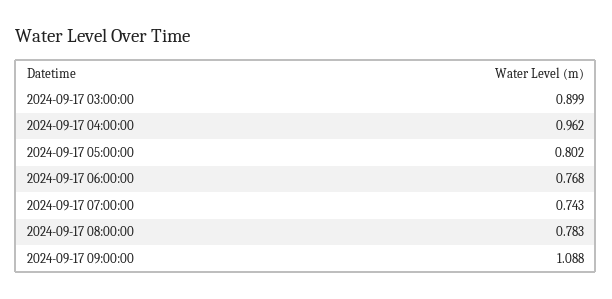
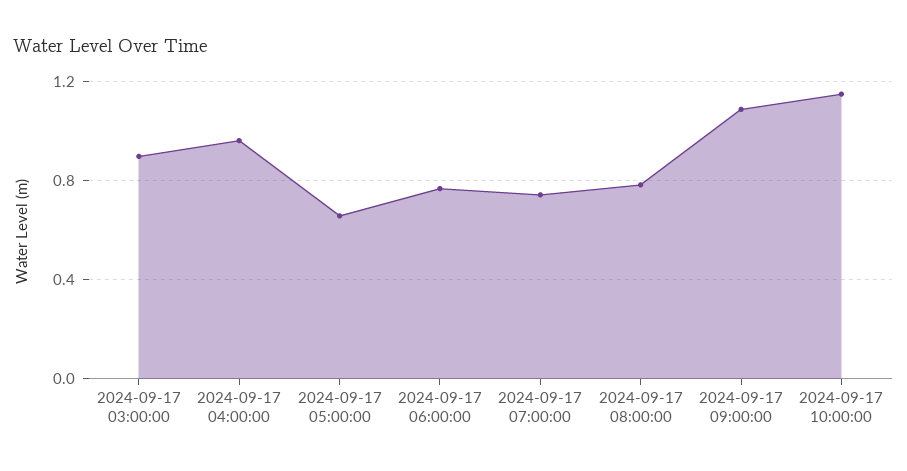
2024-09-17 05:00:00: 0.802 -> 0.65
2024-09-17 10:00:00: none -> 1.15

